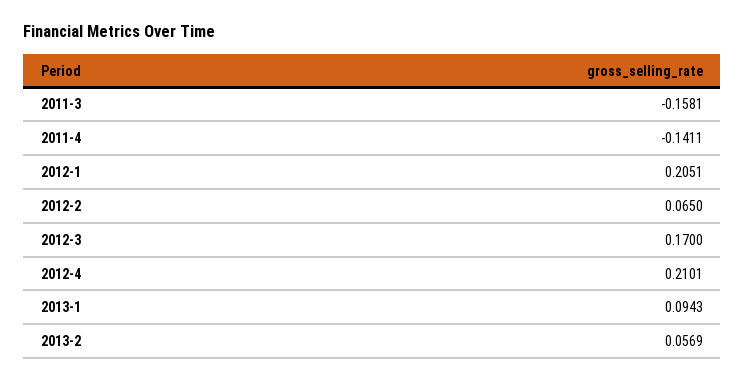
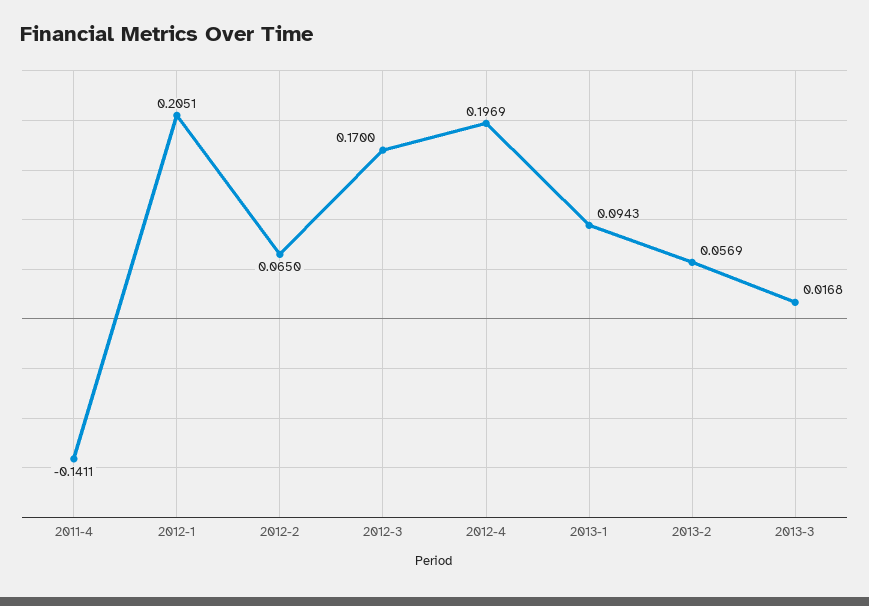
2011-3: -0.1581 -> none
2012-4: 0.2101 -> 0.1969
2013-3: none -> 0.0168

